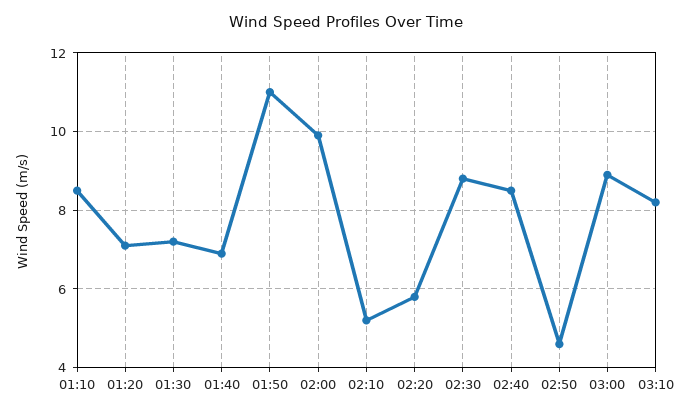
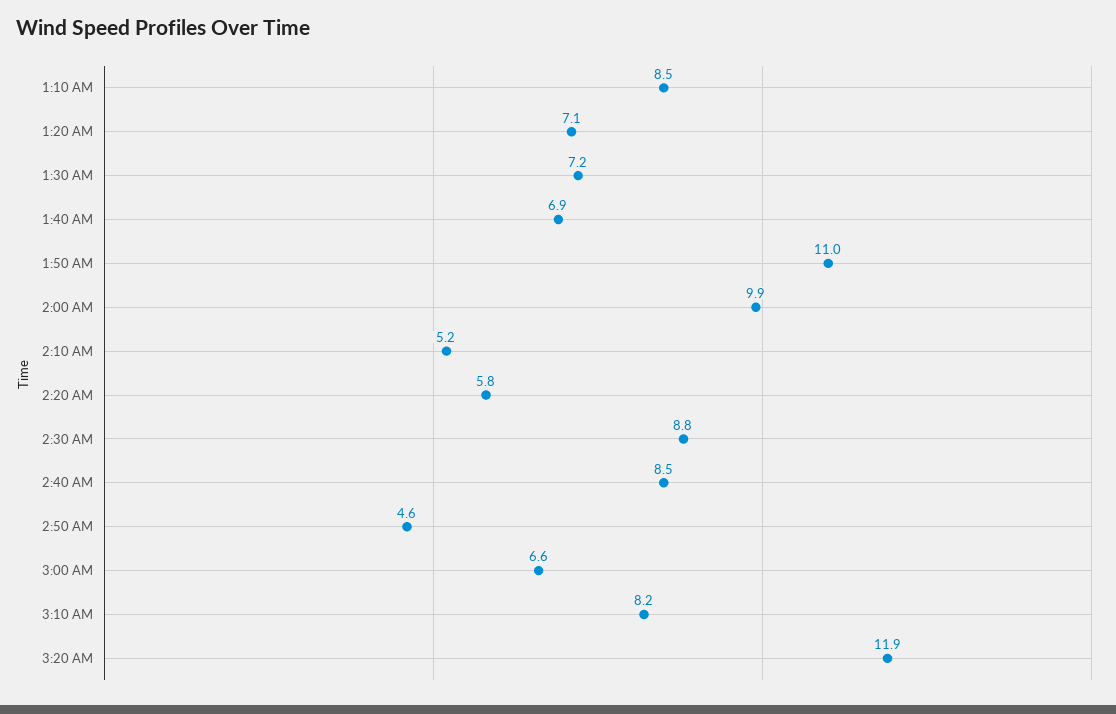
03:00: 9 -> 6.6
3:20 AM: none -> 11.9

